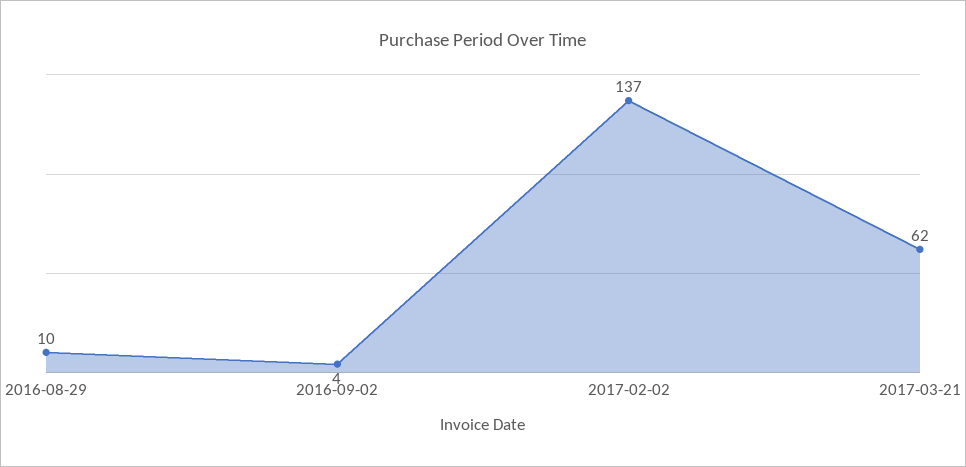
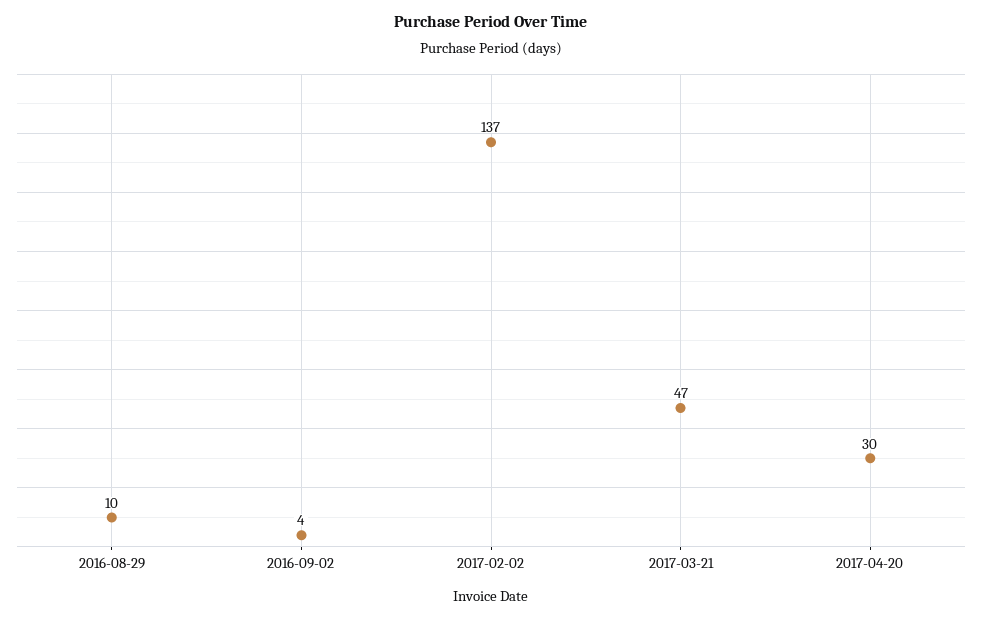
2017-03-21: 62 -> 47
2017-04-20: none -> 30

